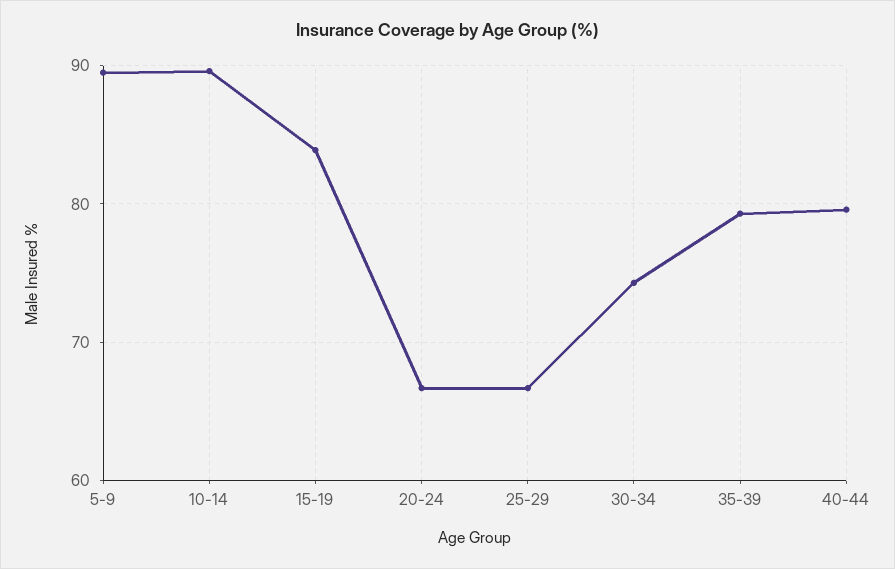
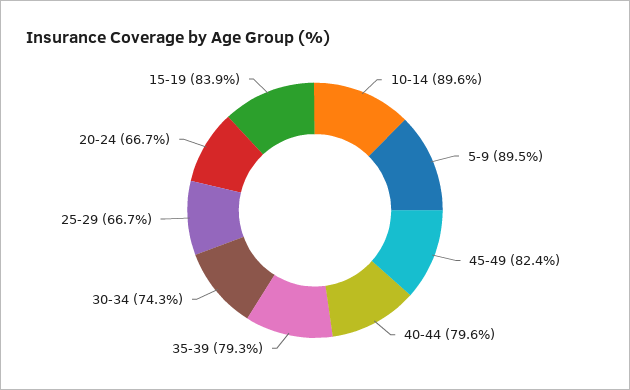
45-49: none -> 82.4

